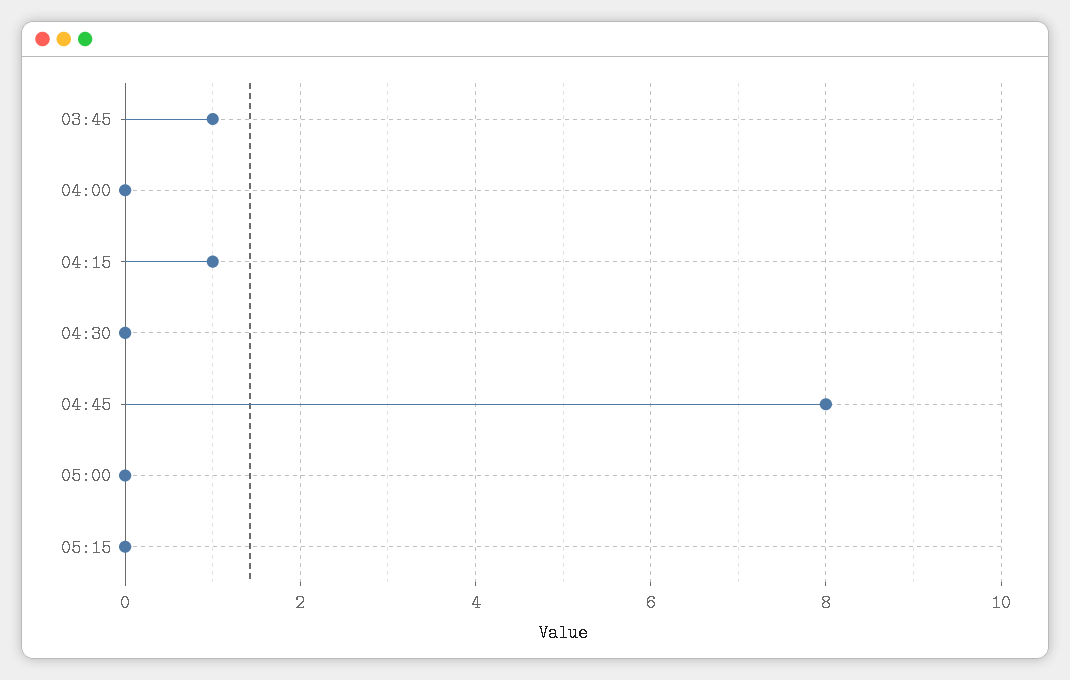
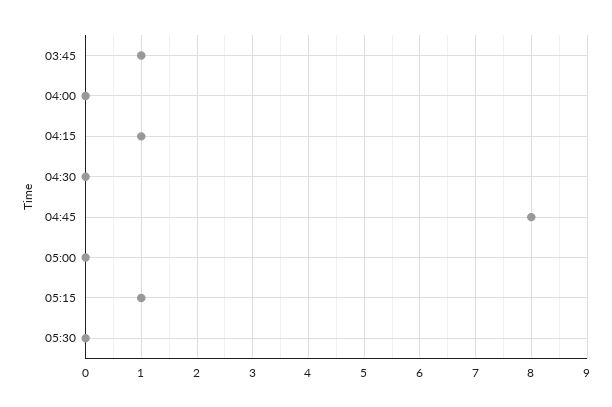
05:15: 0 -> 1
05:30: none -> 0

